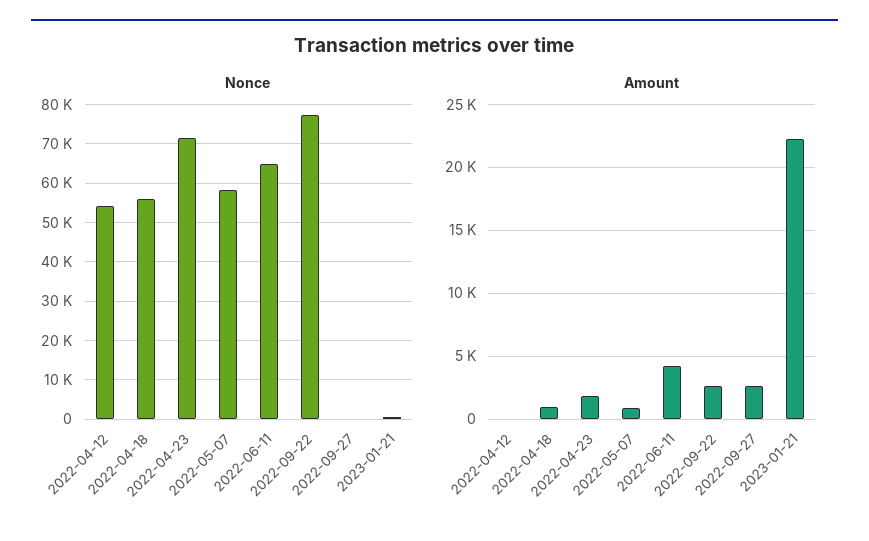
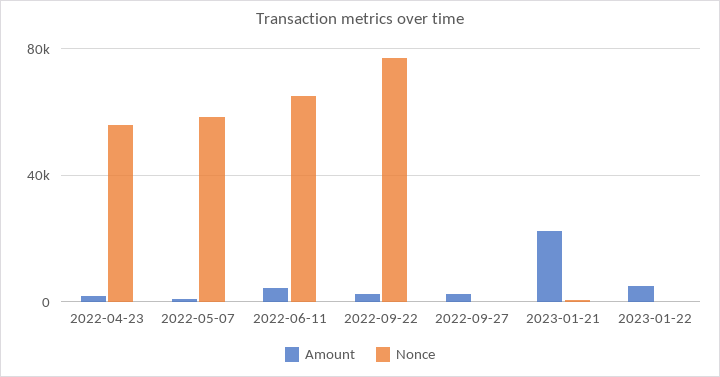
Nonce, 2022-04-12: 54000 -> none
Nonce, 2022-04-18: 56000 -> none
Nonce, 2022-04-23: 72000 -> 55000
Amount, 2022-04-12: 0 -> none
Amount, 2022-04-18: 1000 -> none
Amount, 2023-01-22: none -> 5000
Nonce, 2023-01-22: none -> 0

